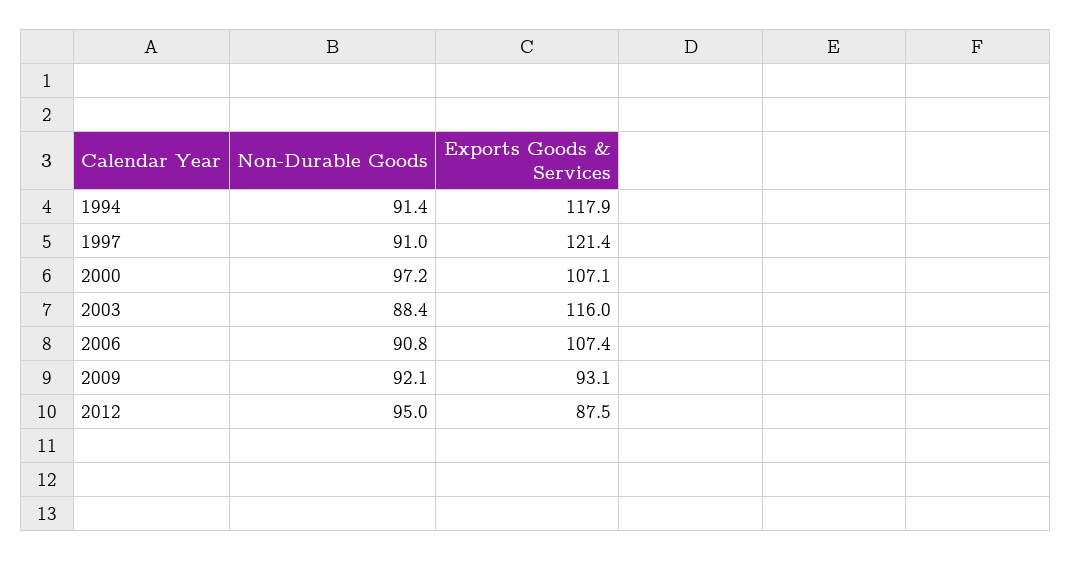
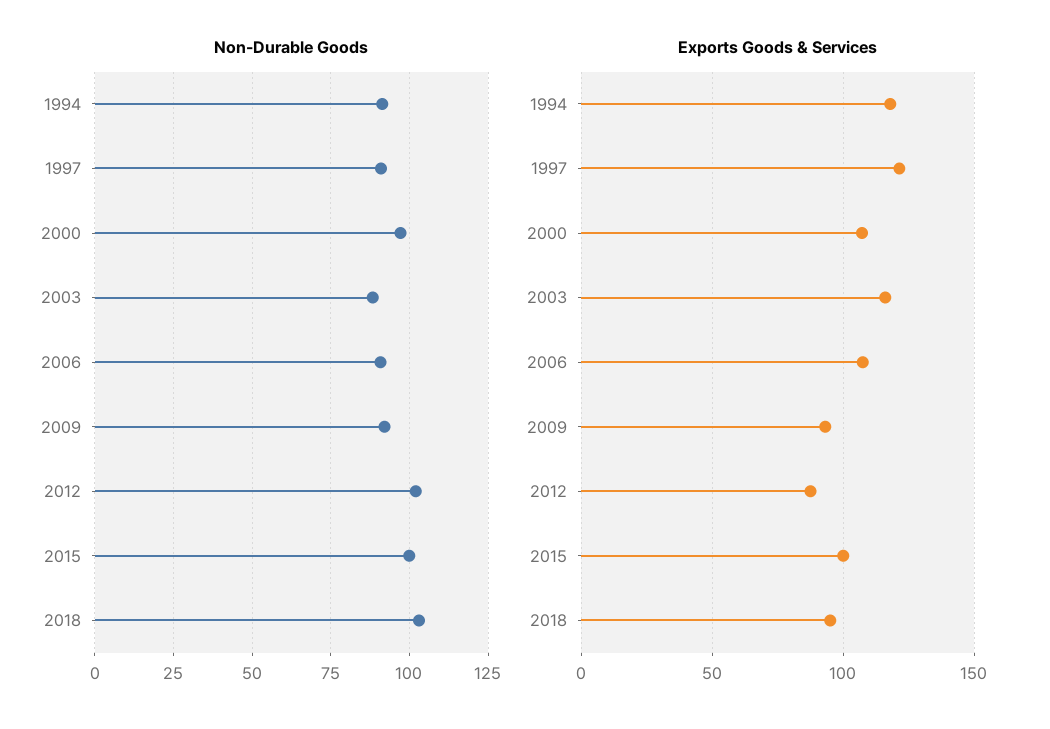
Non-Durable Goods, 2012: 95 -> 102.5
Non-Durable Goods, 2015: none -> 100
Non-Durable Goods, 2018: none -> 102.5
Exports Goods & Services, 2015: none -> 100
Exports Goods & Services, 2018: none -> 95

